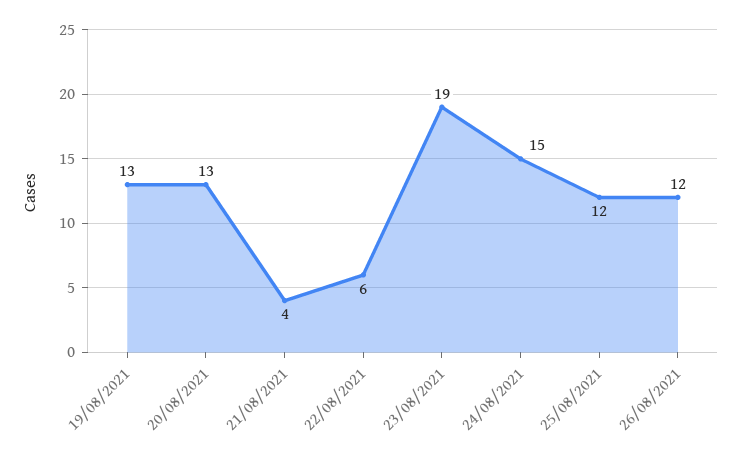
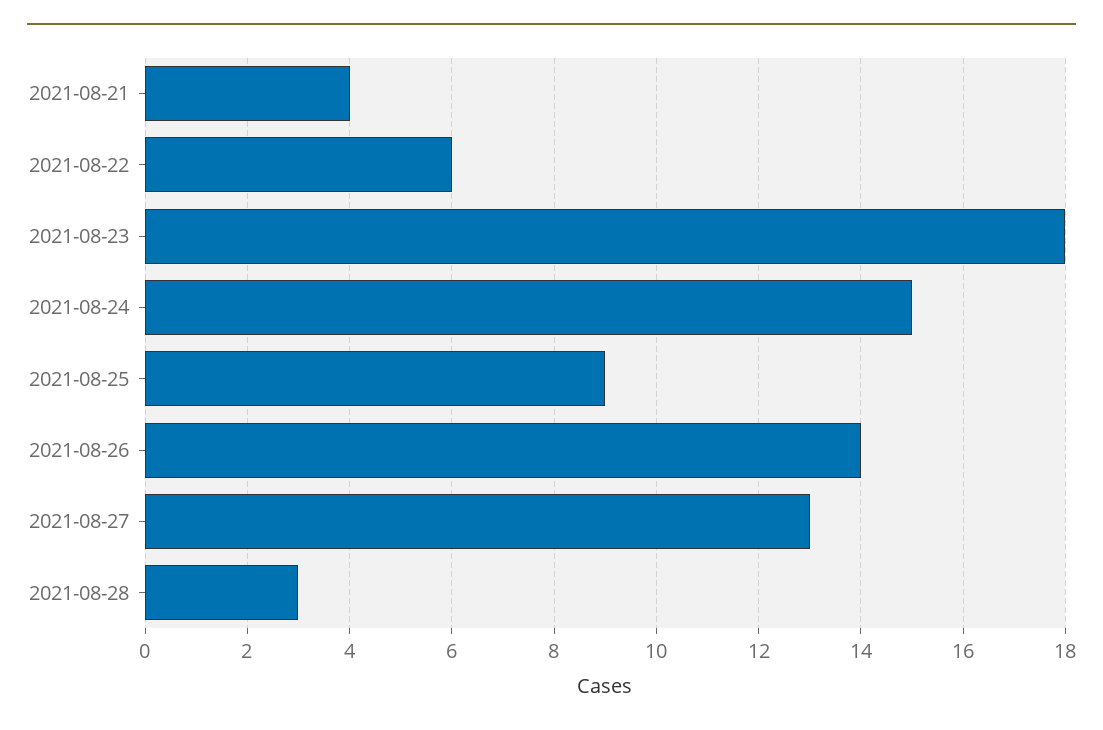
19/08/2021: 13 -> none
20/08/2021: 13 -> none
23/08/2021: 19 -> 18
25/08/2021: 12 -> 9
26/08/2021: 12 -> 14
2021-08-27: none -> 13
2021-08-28: none -> 3

